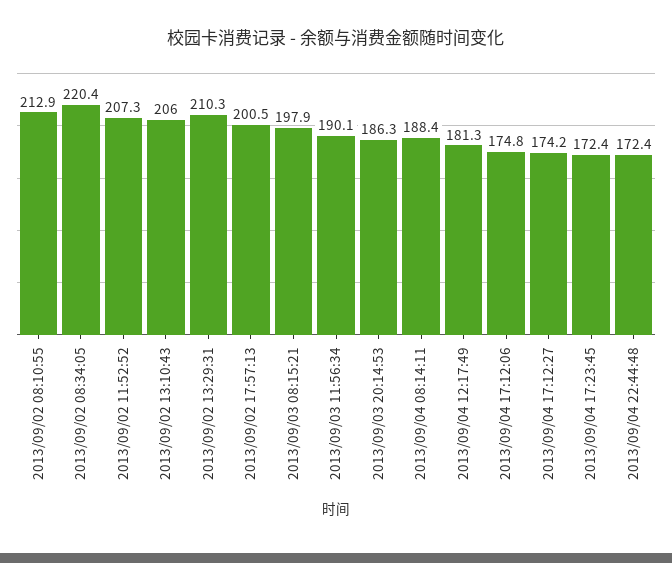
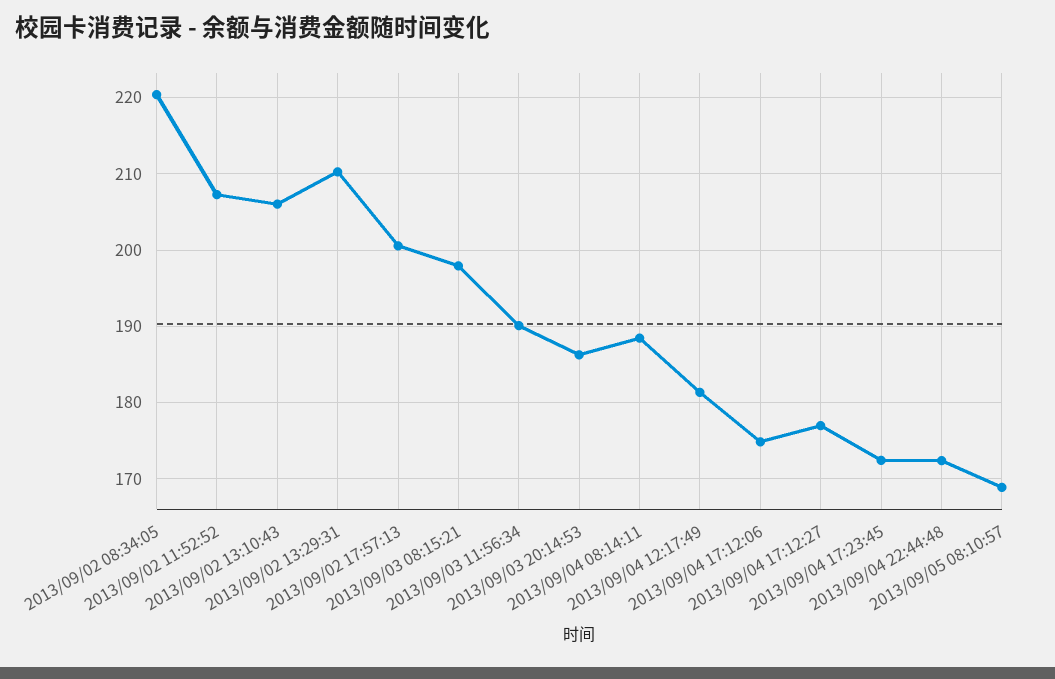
2013/09/02 08:10:55: 212.9 -> none
2013/09/04 17:12:27: 174.2 -> 177
2013/09/05 08:10:57: none -> 169

